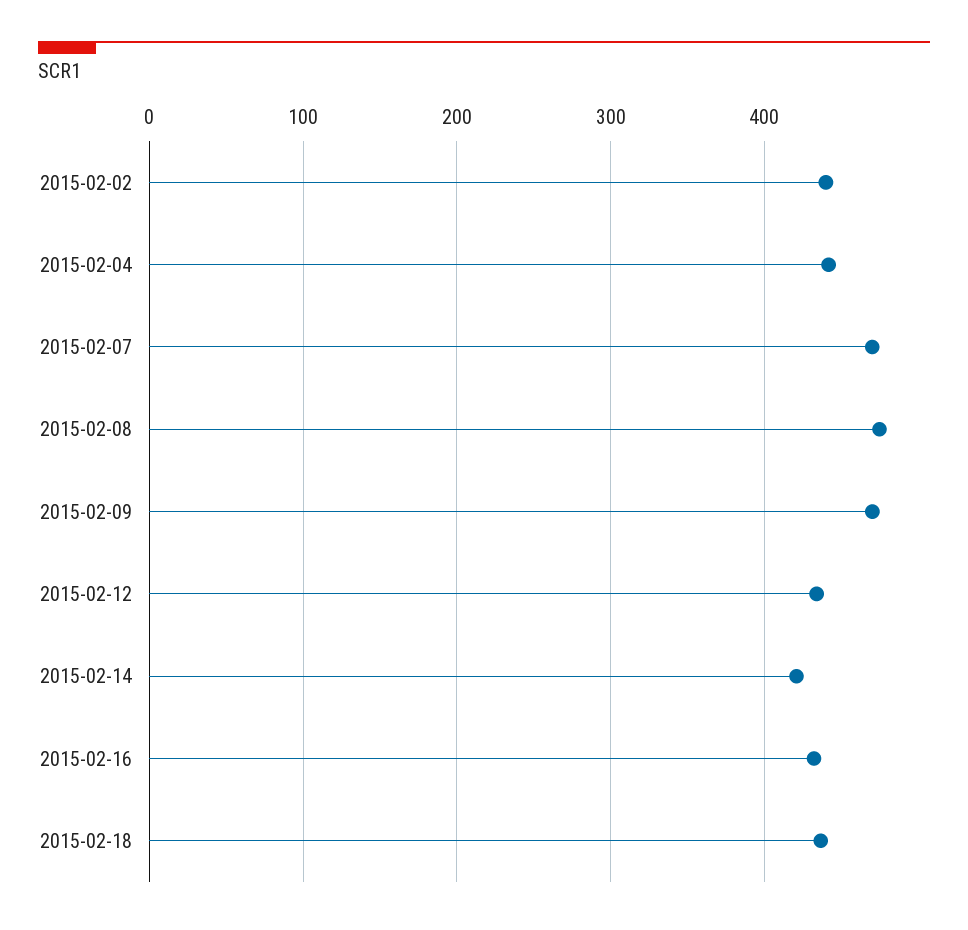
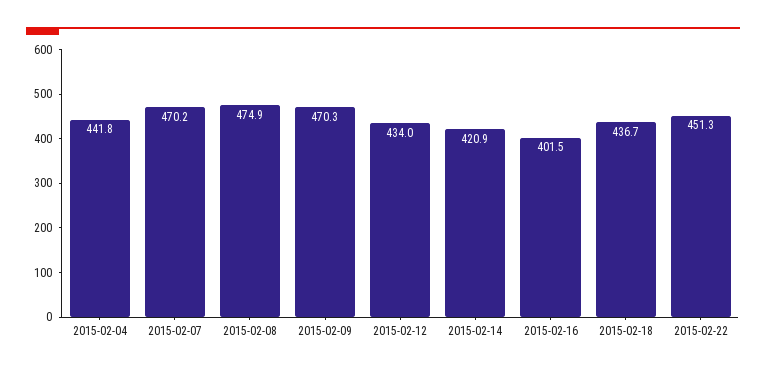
2015-02-02: 440 -> none
2015-02-16: 430 -> 401.5
2015-02-22: none -> 451.3

